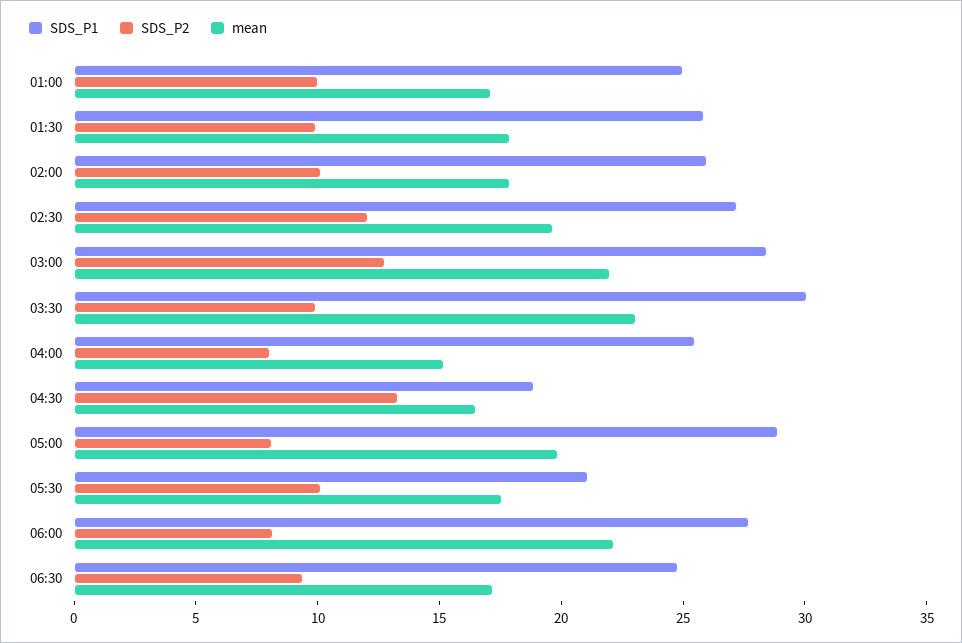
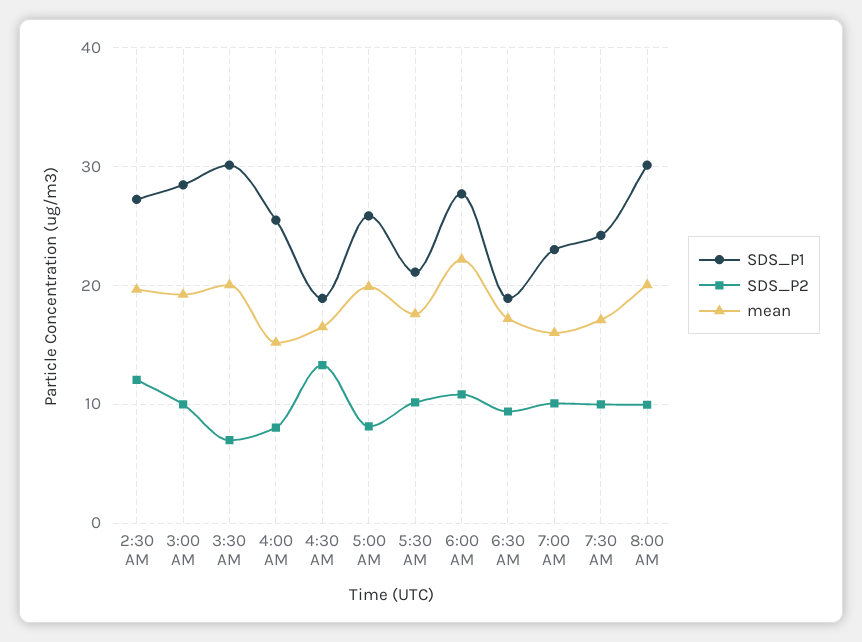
SDS_P1, 01:00: 25 -> none
SDS_P2, 01:00: 10 -> none
mean, 01:00: 17 -> none
SDS_P1, 01:30: 26 -> none
SDS_P2, 01:30: 10 -> none
mean, 01:30: 18 -> none
SDS_P1, 02:00: 26 -> none
SDS_P2, 02:00: 10 -> none
mean, 02:00: 18 -> none
SDS_P2, 03:00: 13 -> 10
mean, 03:00: 22 -> 19
SDS_P2, 03:30: 10 -> 7
mean, 03:30: 23 -> 20
SDS_P1, 05:00: 29 -> 26
SDS_P2, 06:00: 8 -> 11
SDS_P1, 06:30: 25 -> 19
SDS_P1, 7:00 AM: none -> 23
SDS_P2, 7:00 AM: none -> 10
mean, 7:00 AM: none -> 16
SDS_P1, 7:30 AM: none -> 24
SDS_P2, 7:30 AM: none -> 10
mean, 7:30 AM: none -> 17
SDS_P1, 8:00 AM: none -> 30
SDS_P2, 8:00 AM: none -> 10
mean, 8:00 AM: none -> 20

